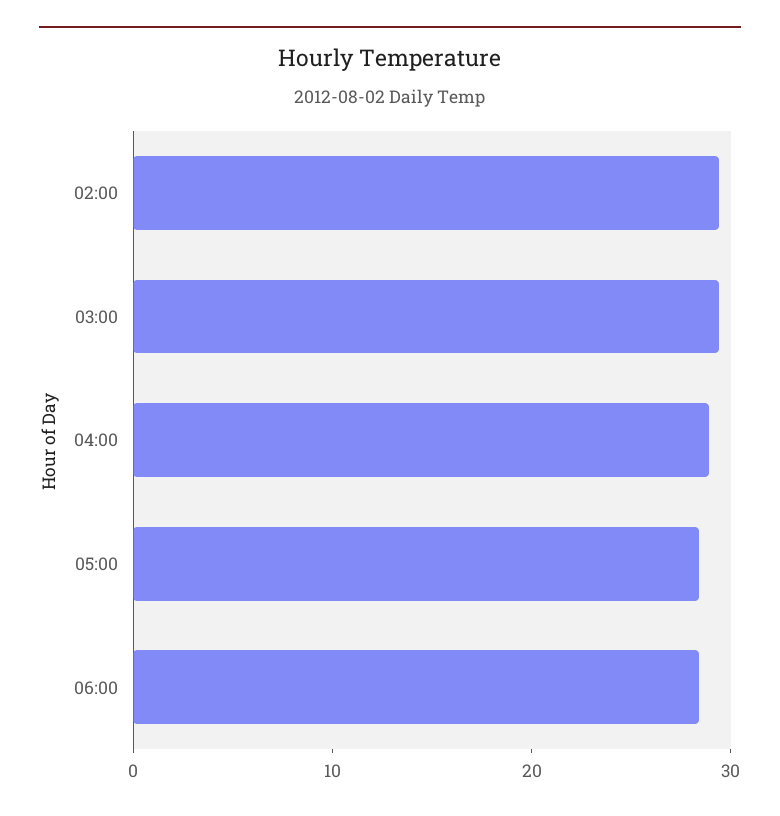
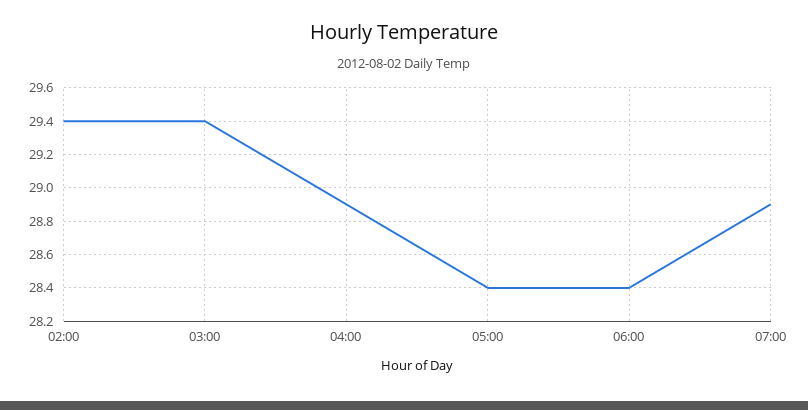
07:00: none -> 28.9

